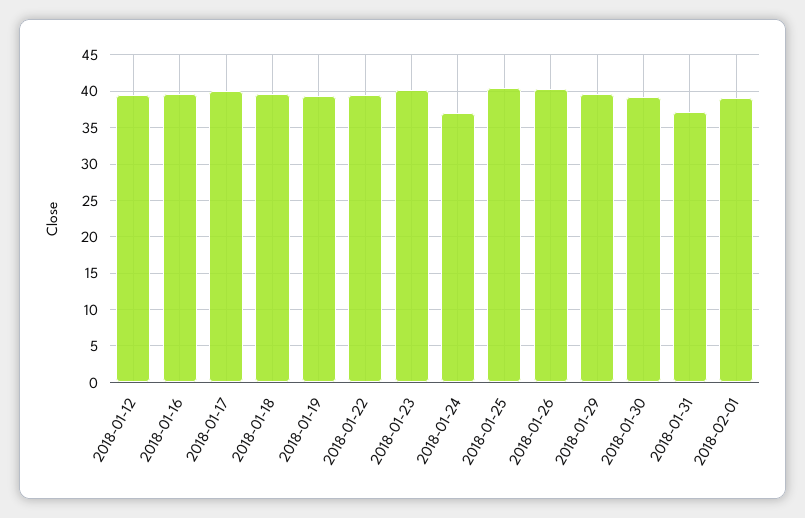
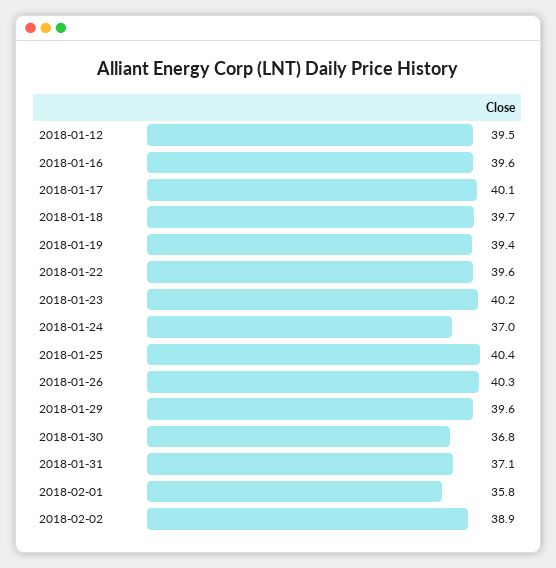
2018-01-30: 39 -> 36.8
2018-02-01: 39 -> 35.8
2018-02-02: none -> 38.9

